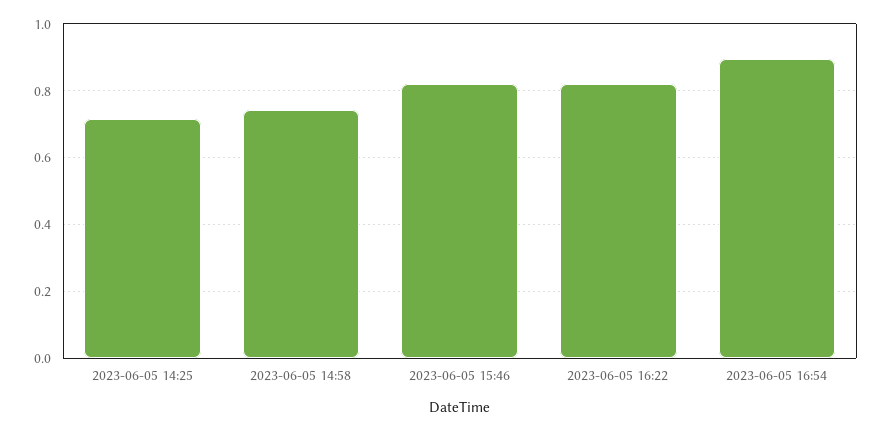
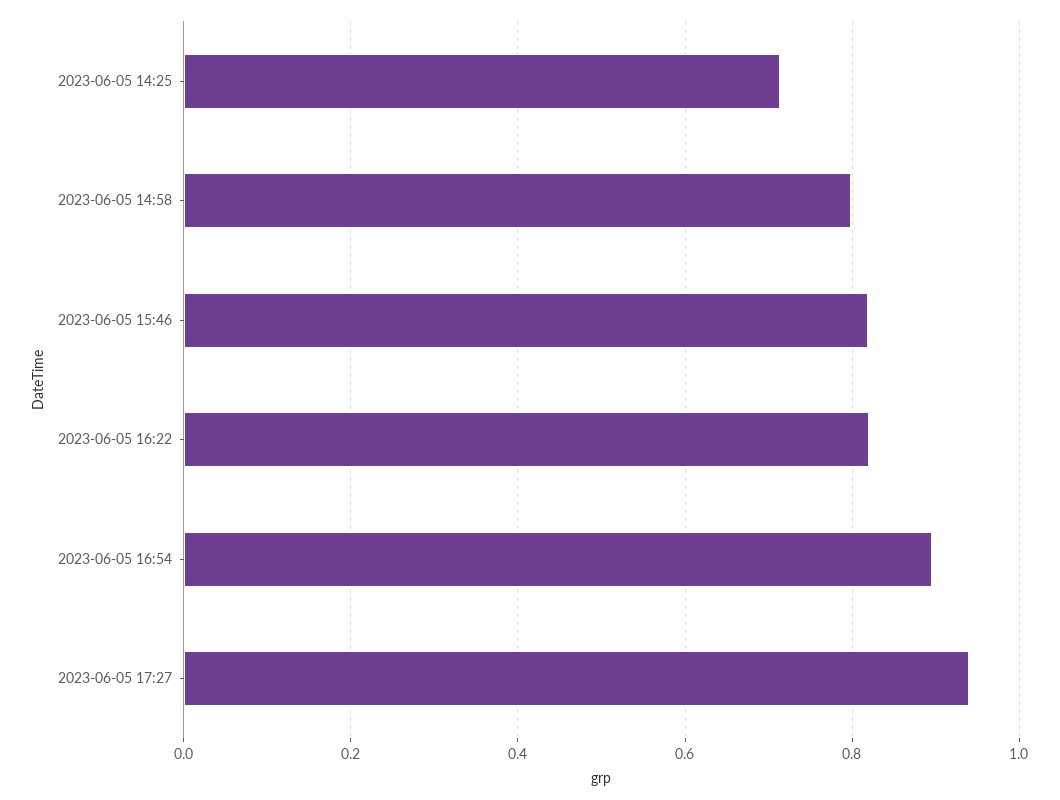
2023-06-05 14:58: 0.74 -> 0.8
2023-06-05 17:27: none -> 0.94

